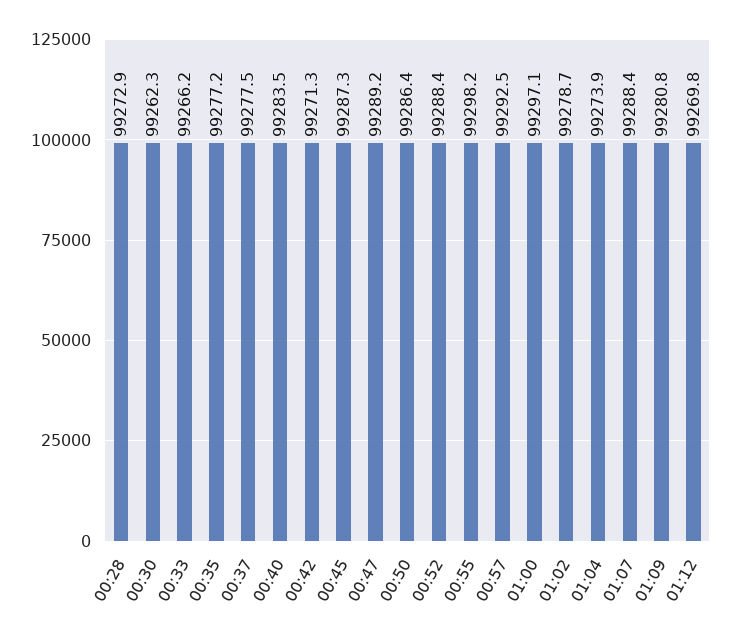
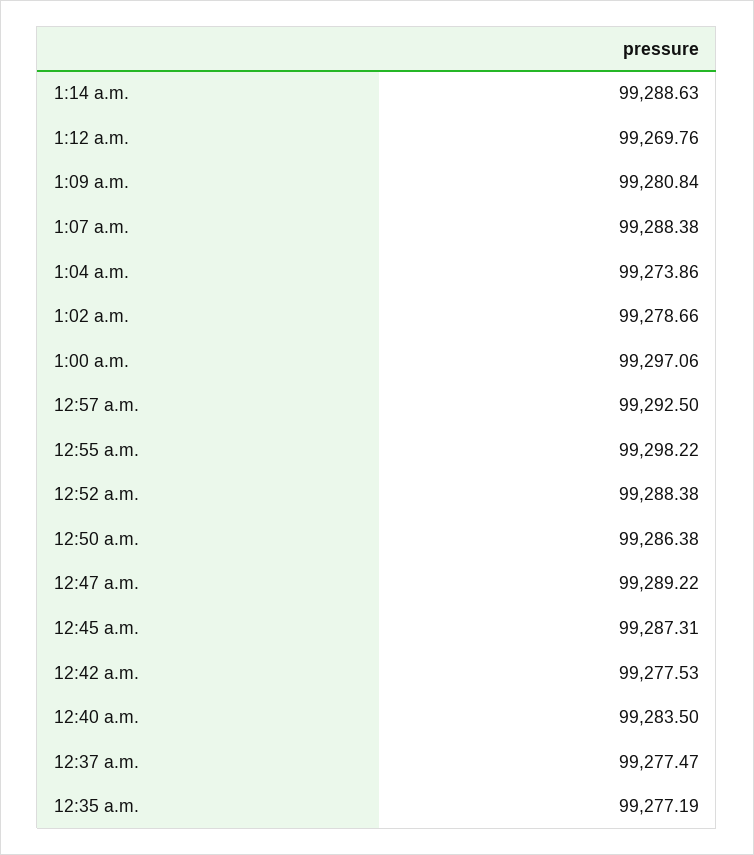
00:28: 99272.9 -> none
00:30: 99262.3 -> none
00:33: 99266.2 -> none
00:42: 99271.3 -> 99277.53
1:14 a.m.: none -> 99288.63

